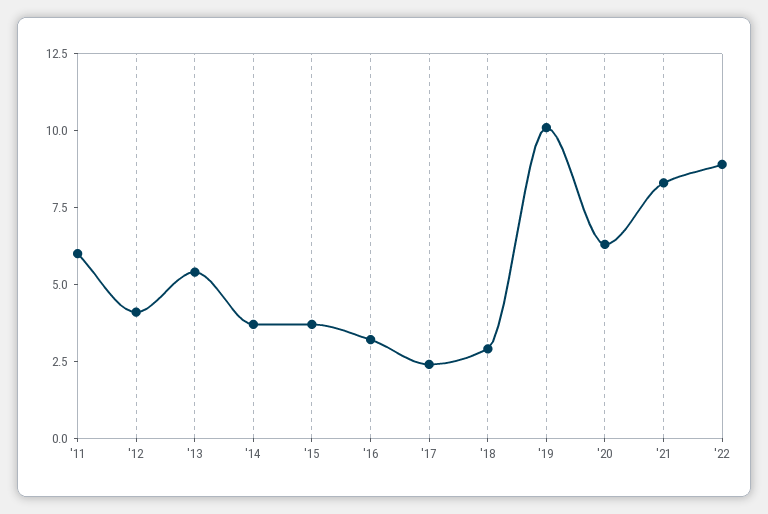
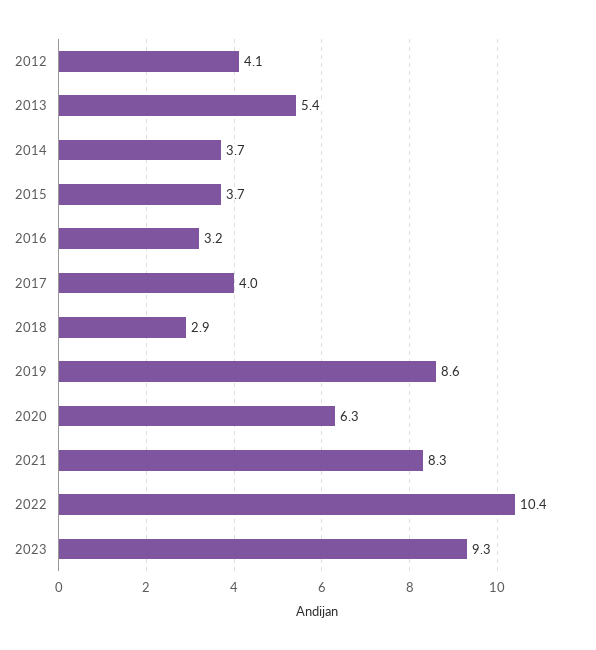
'11: 6 -> none
'17: 2.5 -> 4
'19: 10 -> 8.6
'22: 9 -> 10.4
2023: none -> 9.3

